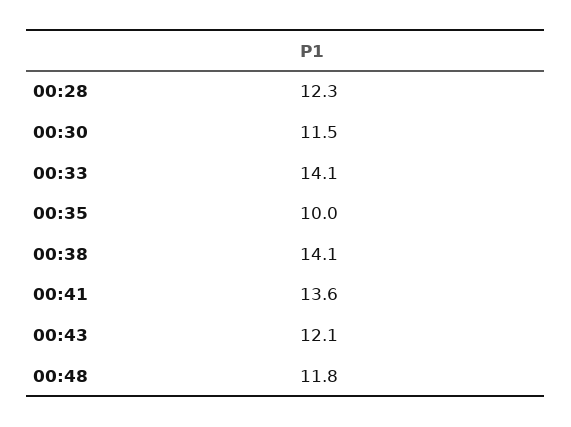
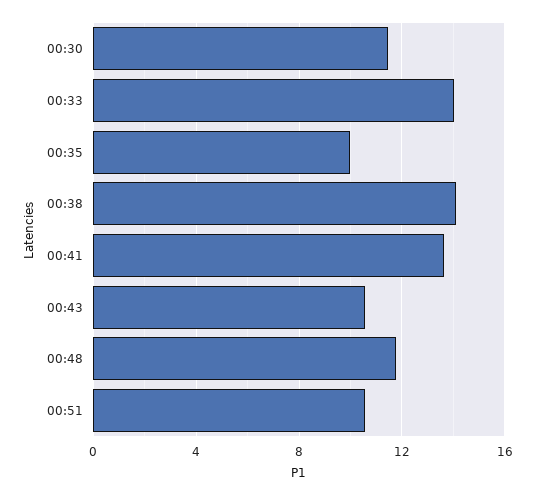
00:28: 12.3 -> none
00:43: 12.1 -> 10.5
00:51: none -> 10.5

